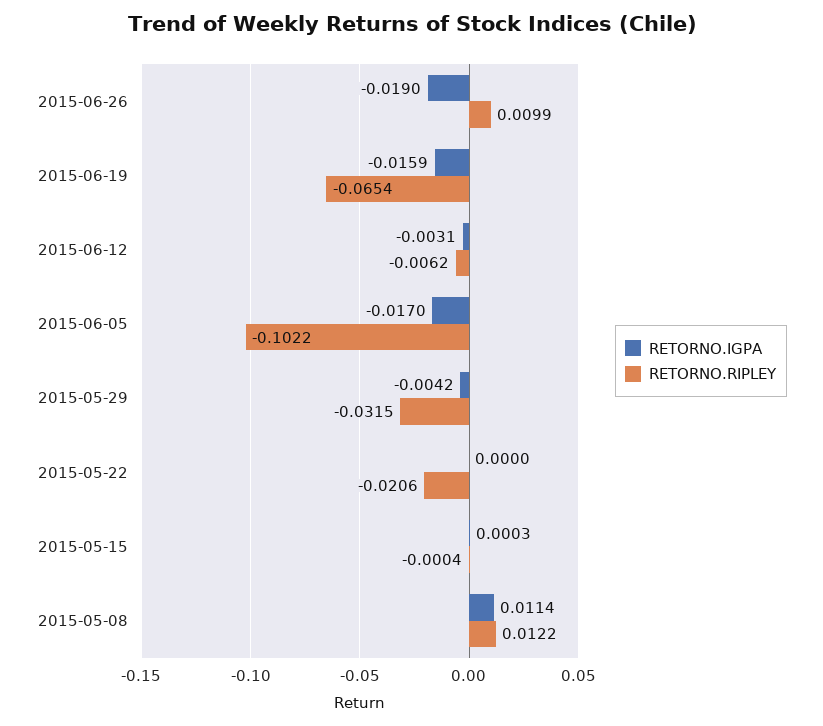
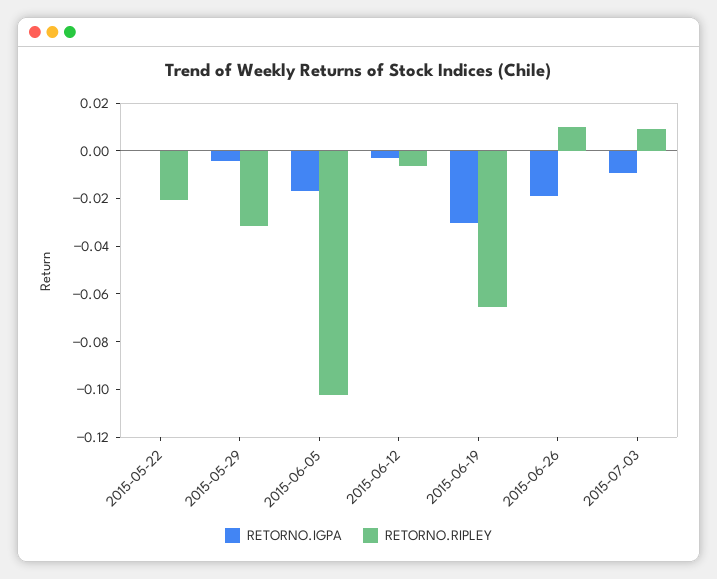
RETORNO.IGPA, 2015-06-19: -0.0159 -> -0.03
RETORNO.IGPA, 2015-05-15: 0.0003 -> none
RETORNO.RIPLEY, 2015-05-15: -0.0004 -> none
RETORNO.IGPA, 2015-05-08: 0.0114 -> none
RETORNO.RIPLEY, 2015-05-08: 0.0122 -> none
RETORNO.IGPA, 2015-07-03: none -> -0.01
RETORNO.RIPLEY, 2015-07-03: none -> 0.01

